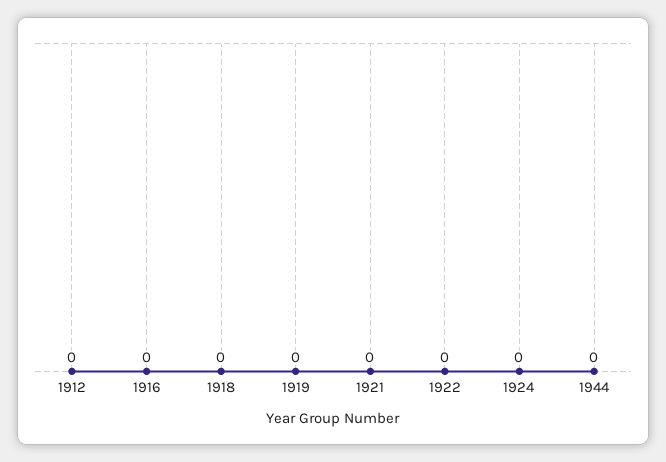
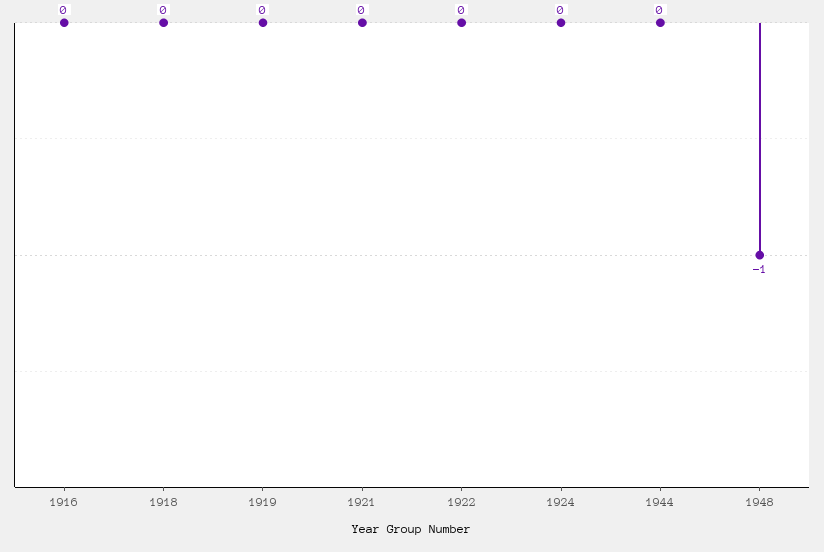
1912: 0 -> none
1948: none -> -1

